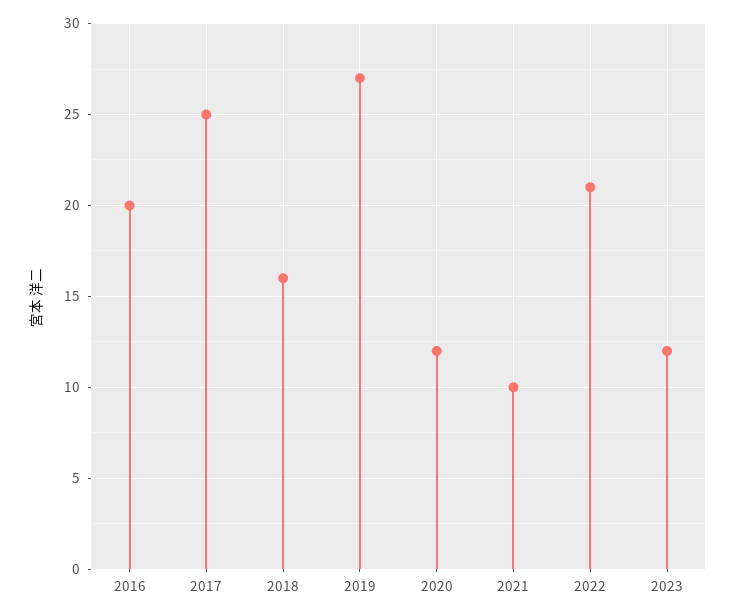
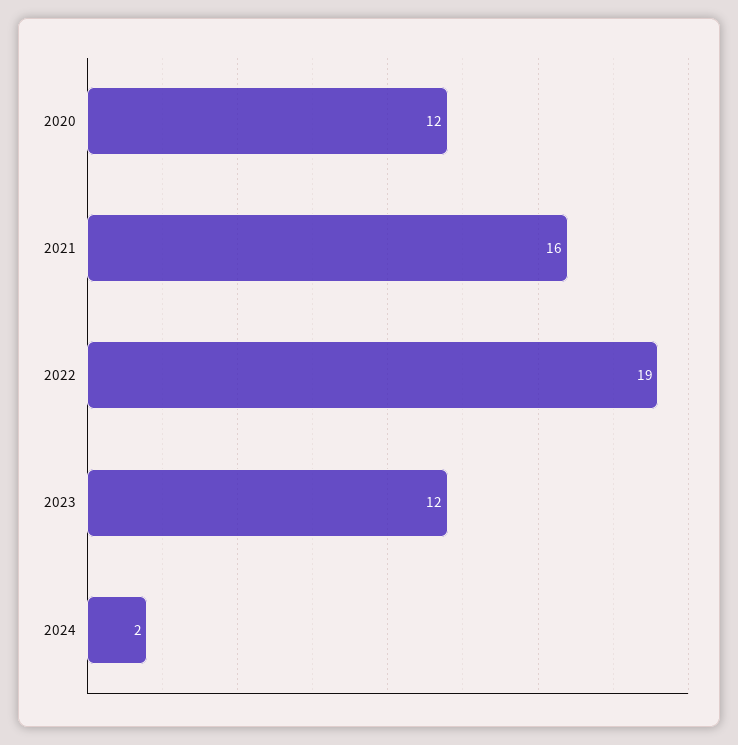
2016: 20 -> none
2017: 25 -> none
2018: 16 -> none
2019: 27 -> none
2021: 10 -> 16
2022: 21 -> 19
2024: none -> 2

